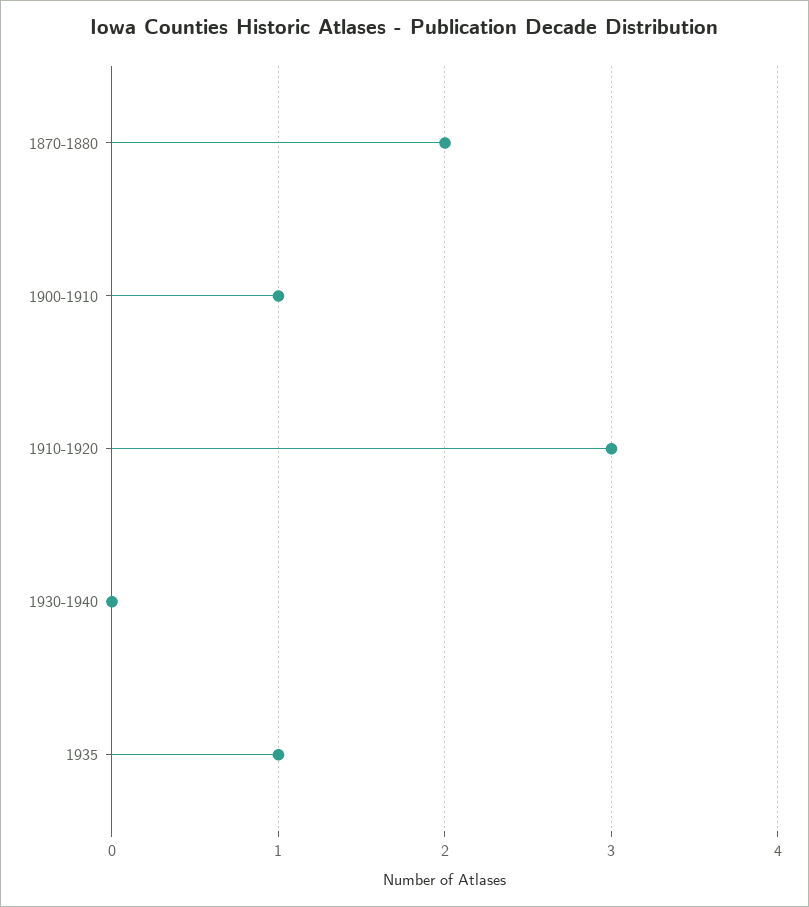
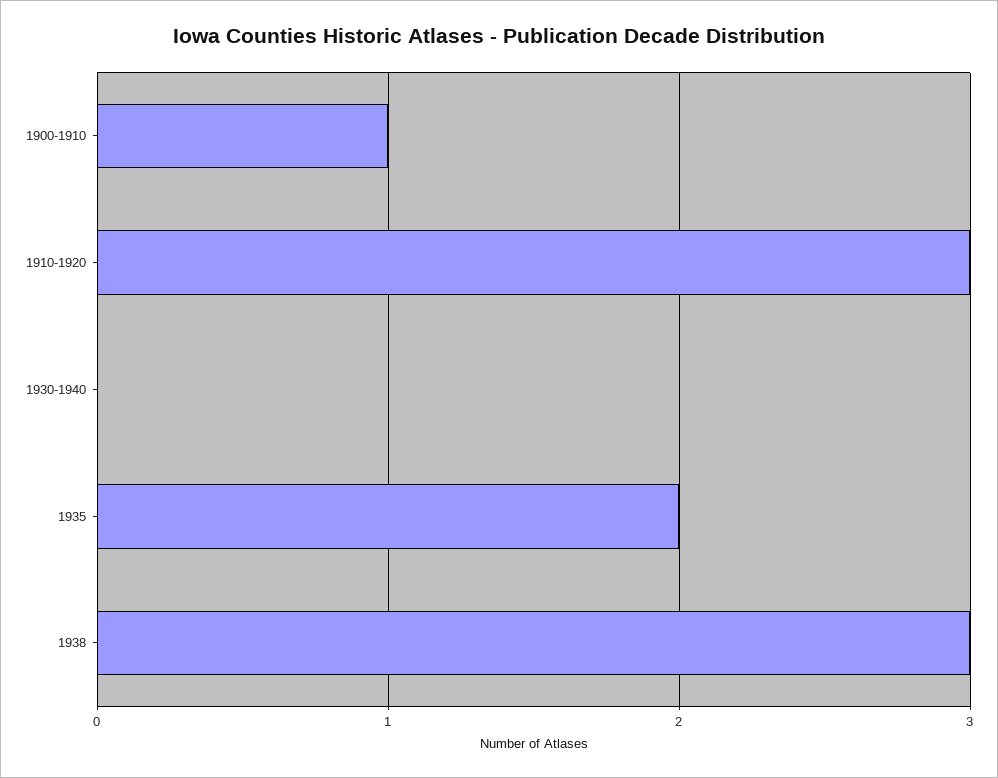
1870-1880: 2 -> none
1935: 1 -> 2
1938: none -> 3

